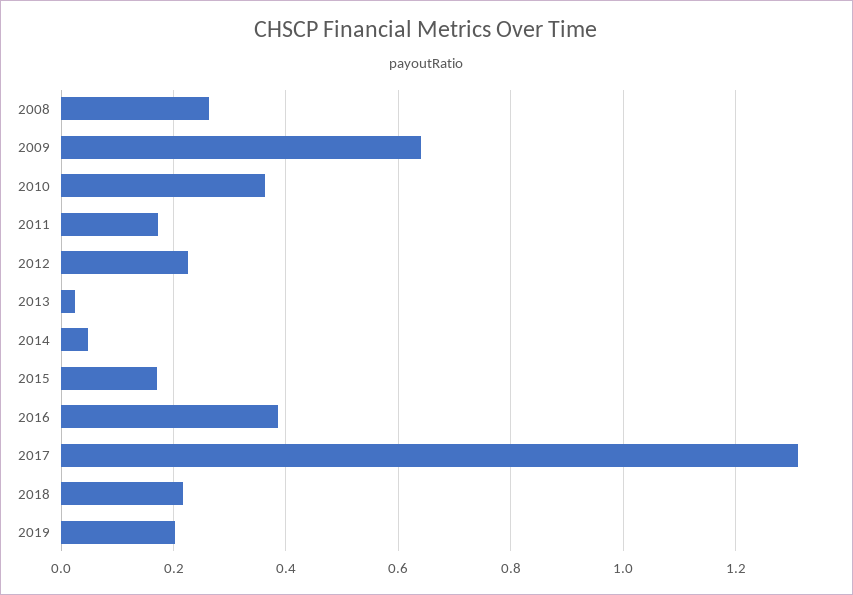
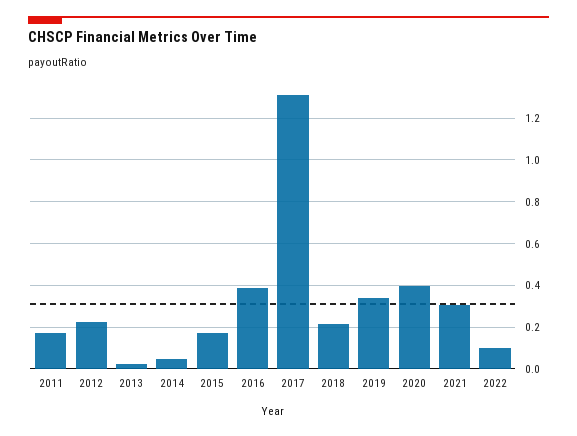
2008: 0.26 -> none
2009: 0.64 -> none
2010: 0.36 -> none
2019: 0.2 -> 0.35
2020: none -> 0.4
2021: none -> 0.3
2022: none -> 0.1

